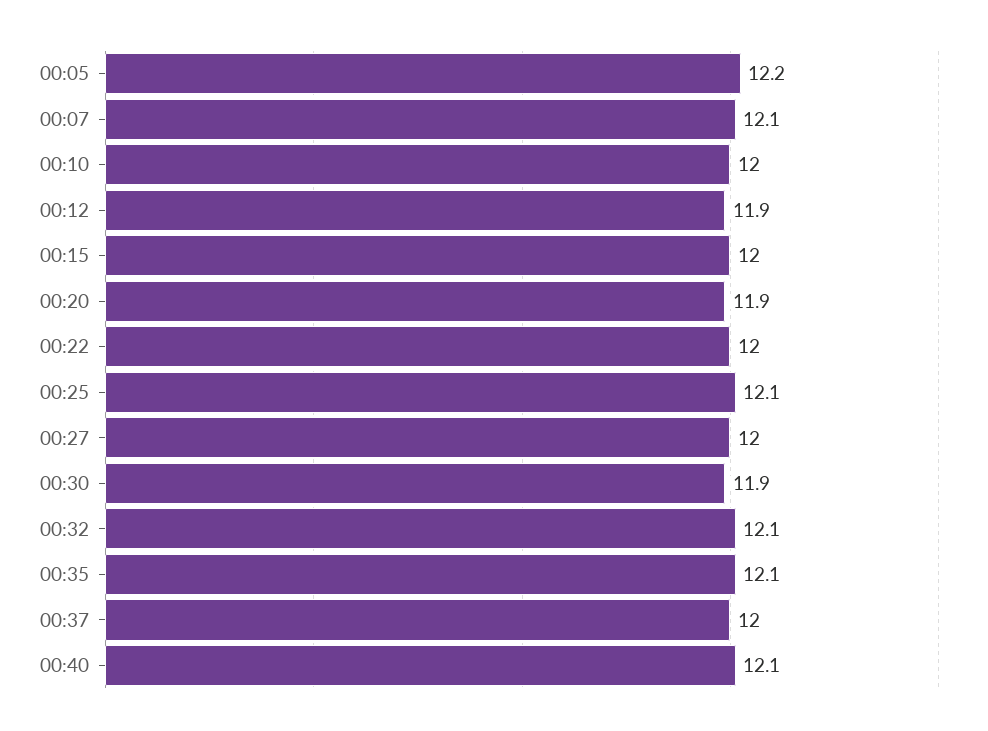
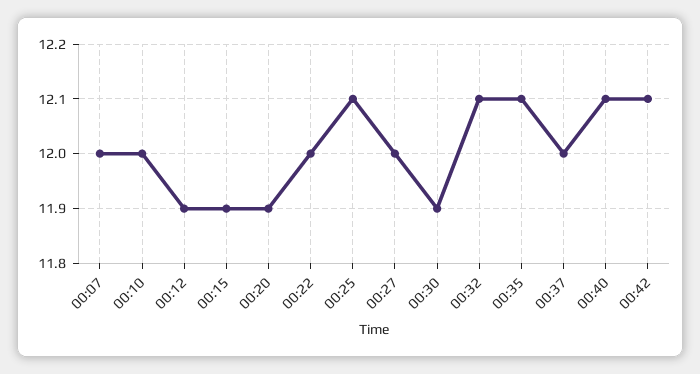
00:05: 12.2 -> none
00:07: 12.1 -> 12
00:15: 12 -> 11.9
00:42: none -> 12.1

